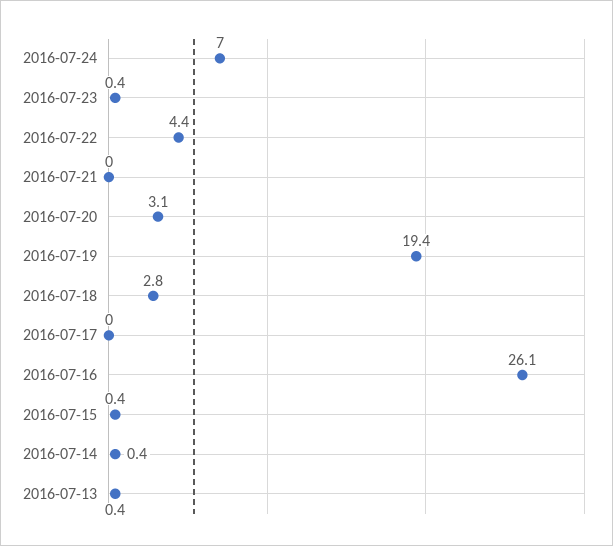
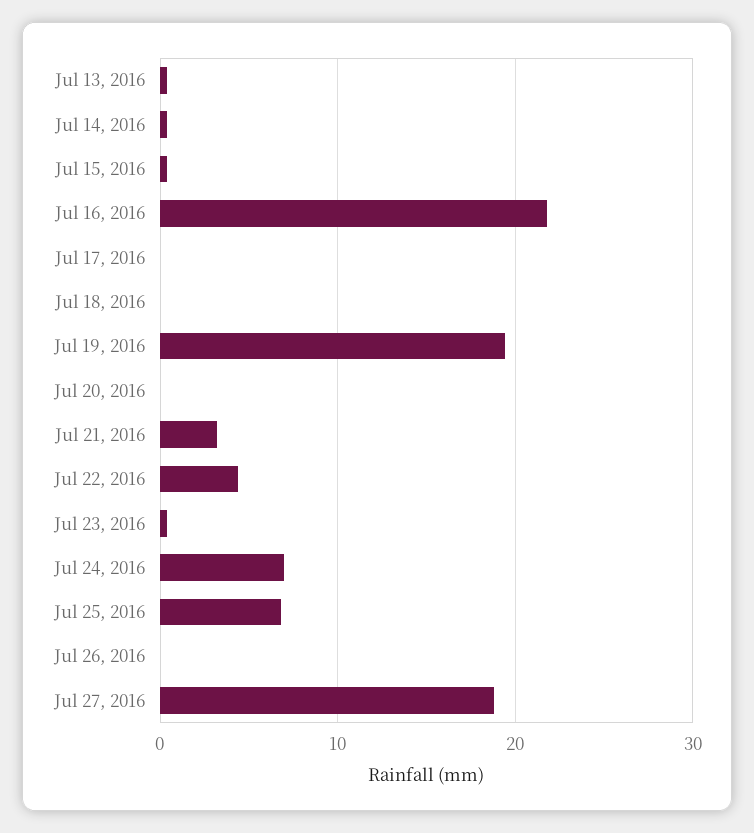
2016-07-21: 0 -> 3
2016-07-20: 3.1 -> 0
2016-07-18: 2.8 -> 0
2016-07-16: 26.1 -> 22
Jul 25, 2016: none -> 7
Jul 26, 2016: none -> 0
Jul 27, 2016: none -> 19

